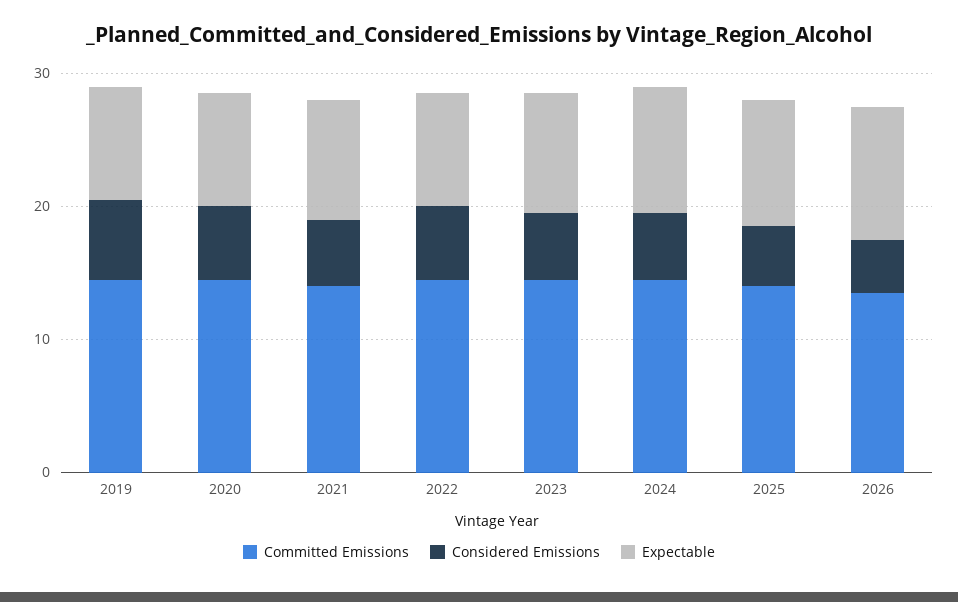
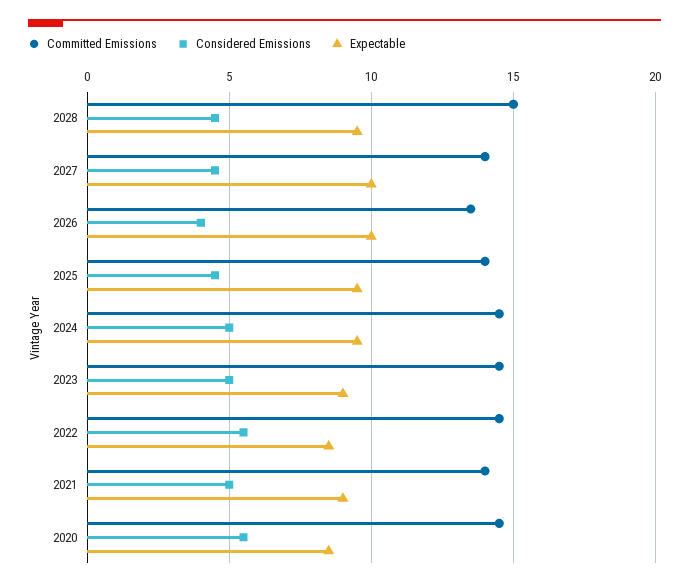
Committed Emissions, 2019: 14 -> none
Considered Emissions, 2019: 6 -> none
Expectable, 2019: 8 -> none
Committed Emissions, 2028: none -> 15
Considered Emissions, 2028: none -> 4.5
Expectable, 2028: none -> 9.5
Committed Emissions, 2027: none -> 14
Considered Emissions, 2027: none -> 4.5
Expectable, 2027: none -> 10

